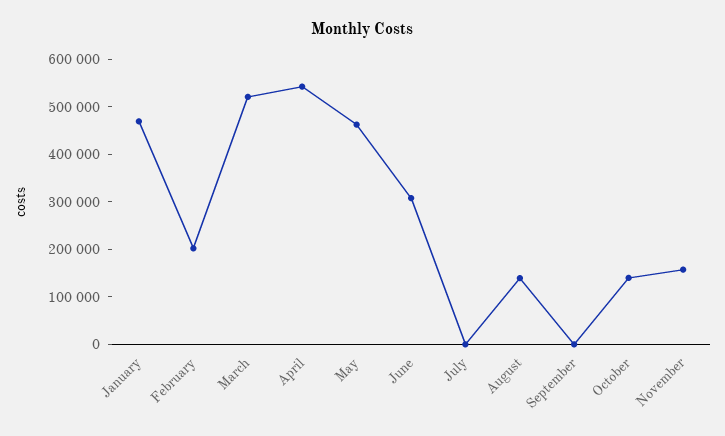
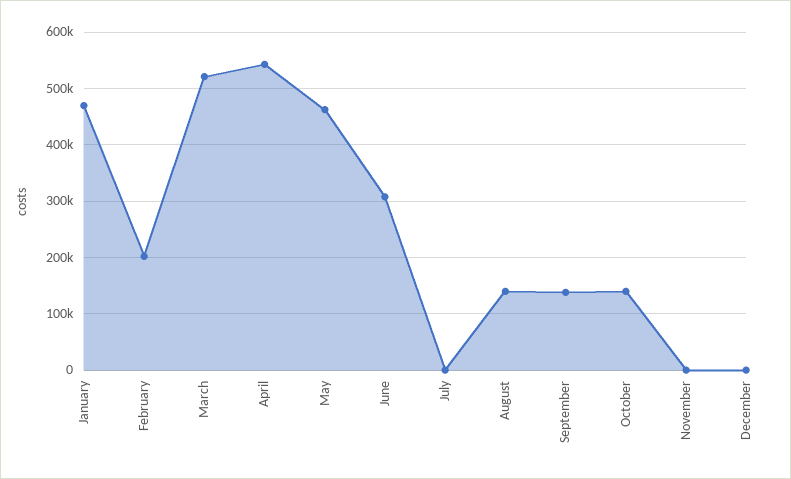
September: 0 -> 140000
November: 160000 -> 0
December: none -> 0

